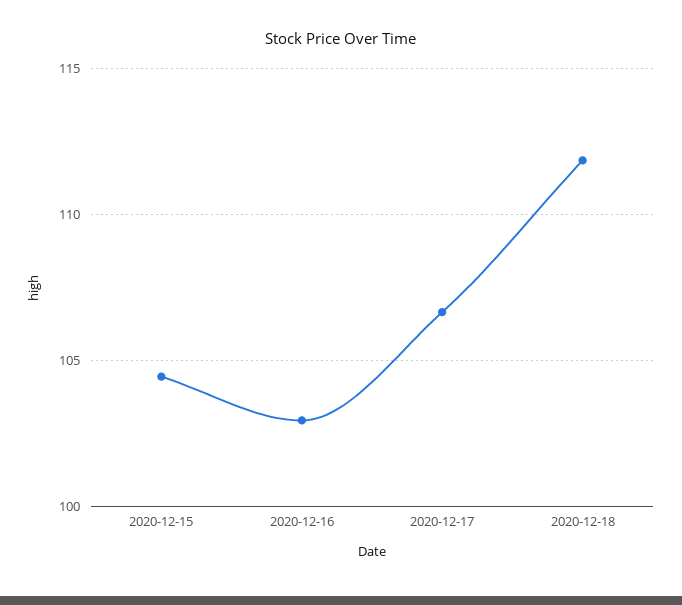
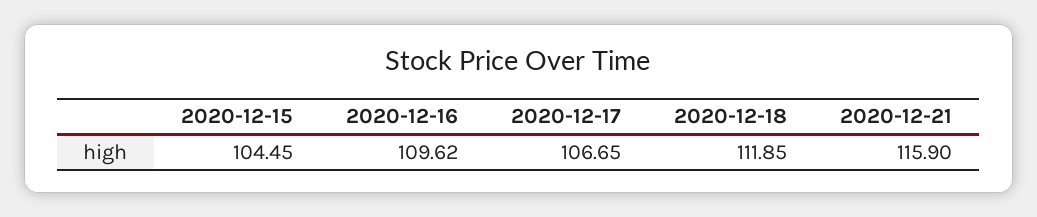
2020-12-16: 103 -> 109.62
2020-12-21: none -> 115.9

